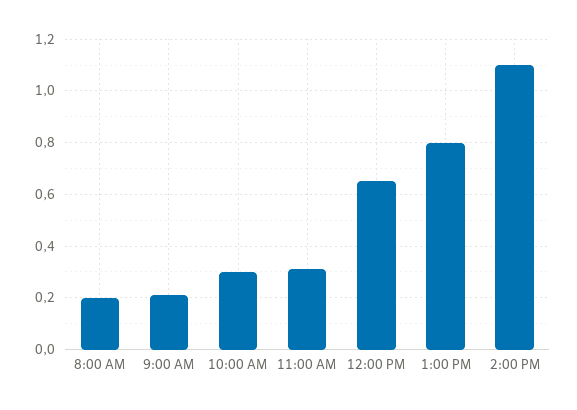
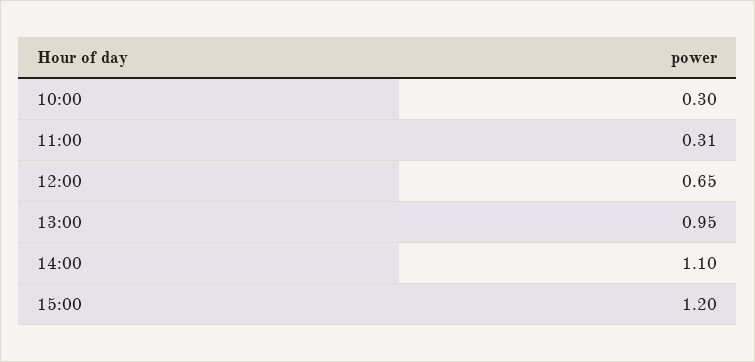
8:00 AM: 0.2 -> none
9:00 AM: 0.2 -> none
1:00 PM: 0.8 -> 0.95
15:00: none -> 1.2

